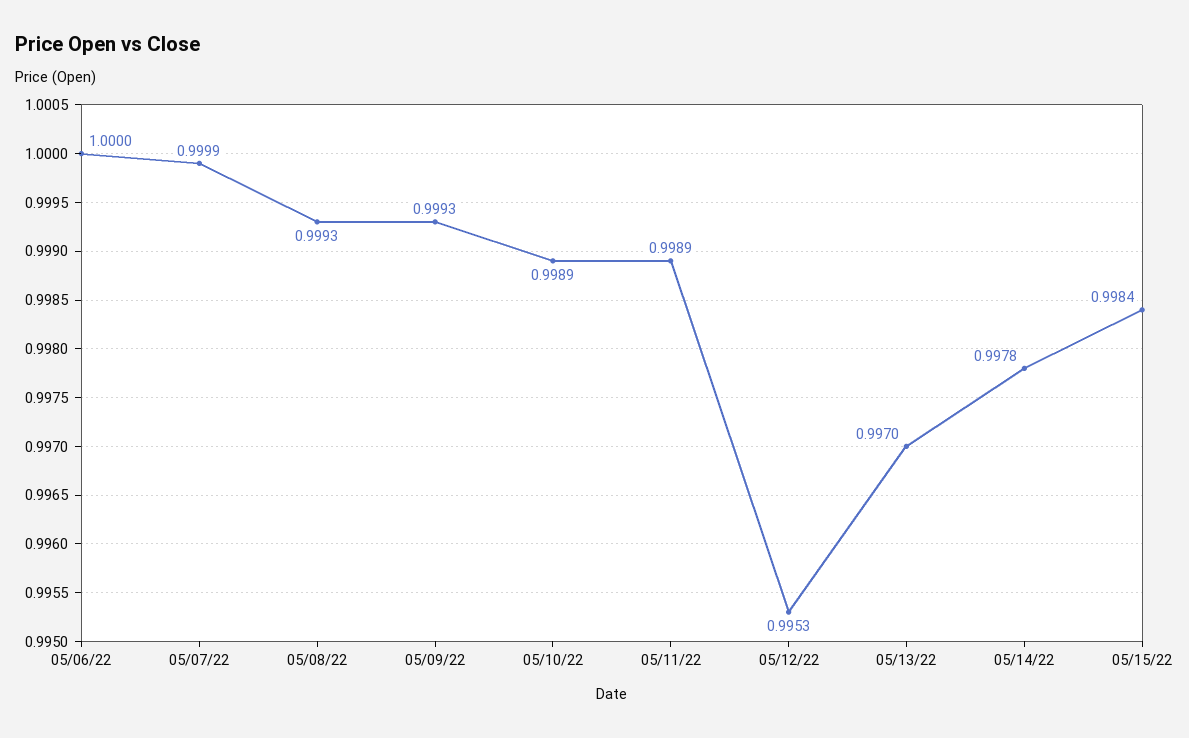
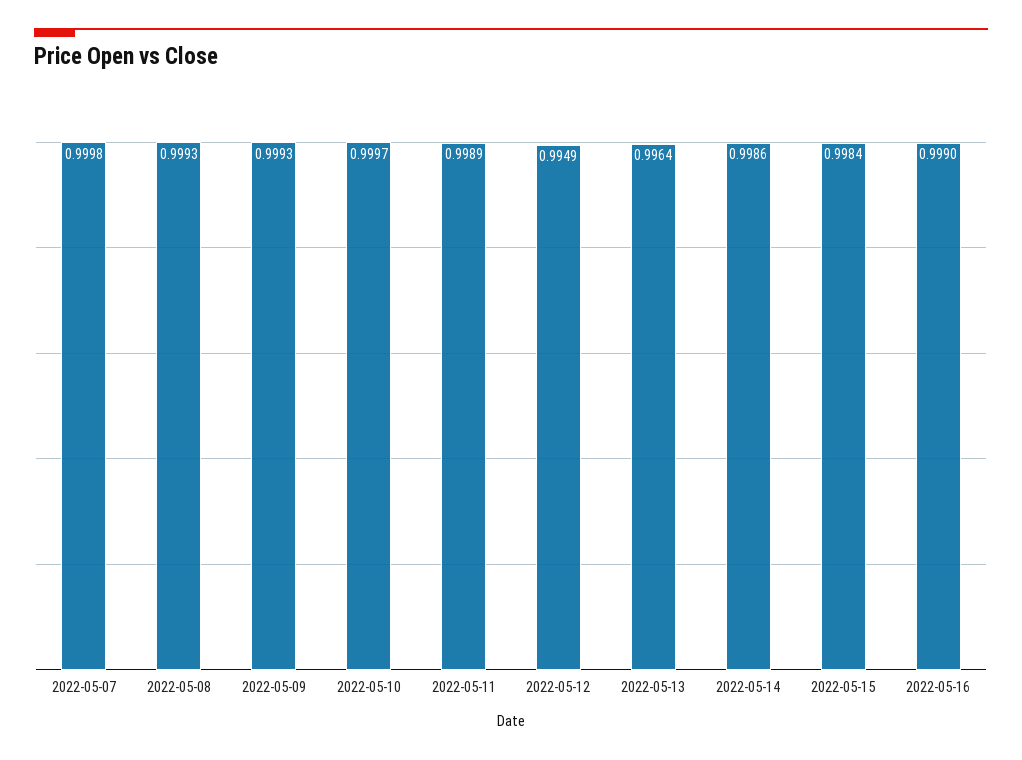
05/06/22: 1 -> none
05/07/22: 0.9999 -> 0.9998
05/10/22: 0.9989 -> 0.9997
05/12/22: 0.9953 -> 0.9949
05/13/22: 0.997 -> 0.9964
05/14/22: 0.9978 -> 0.9986
2022-05-16: none -> 0.999

